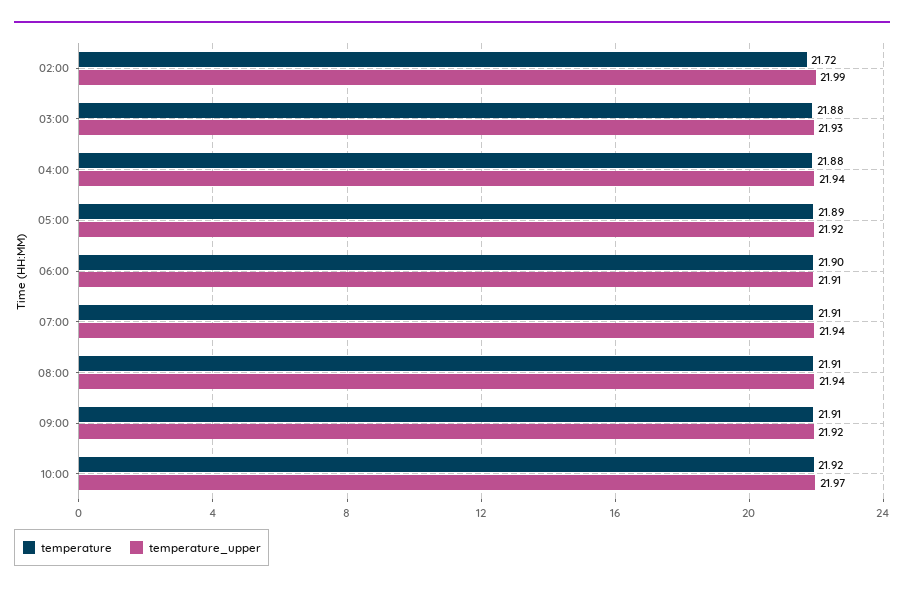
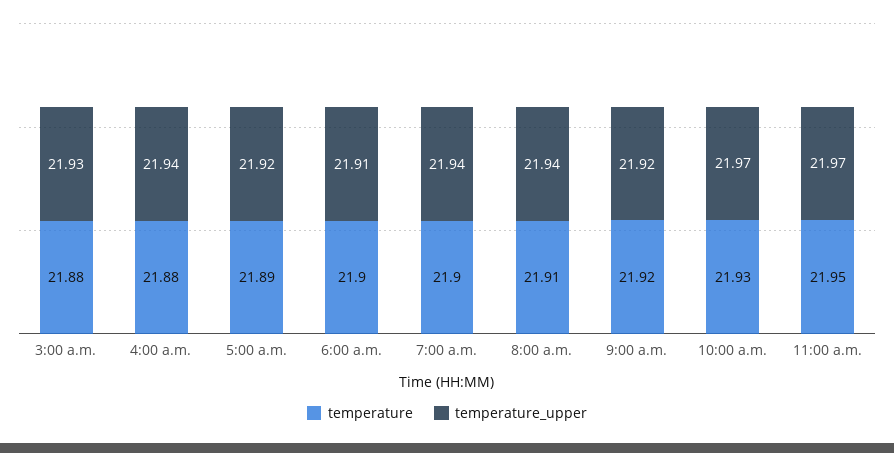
temperature, 02:00: 21.72 -> none
temperature_upper, 02:00: 21.99 -> none
temperature, 07:00: 21.91 -> 21.9
temperature, 09:00: 21.91 -> 21.92
temperature, 10:00: 21.92 -> 21.93
temperature, 11:00 a.m.: none -> 21.95
temperature_upper, 11:00 a.m.: none -> 21.97

